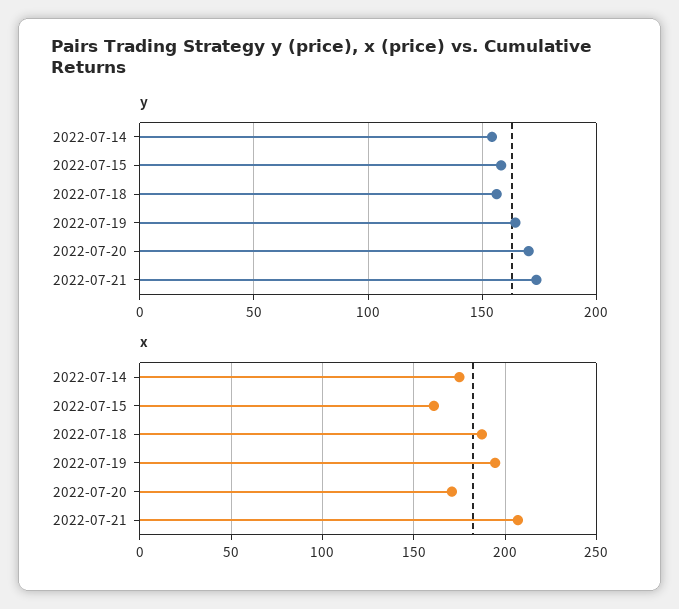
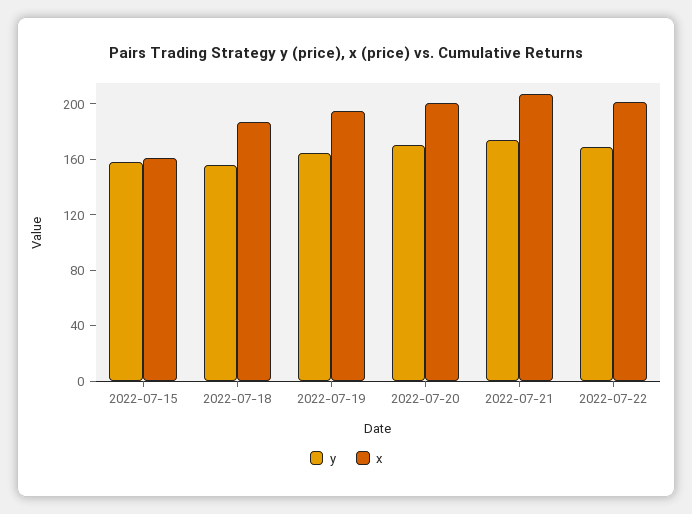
y, 2022-07-14: 155 -> none
x, 2022-07-14: 175 -> none
x, 2022-07-20: 170 -> 200
y, 2022-07-22: none -> 170
x, 2022-07-22: none -> 200

